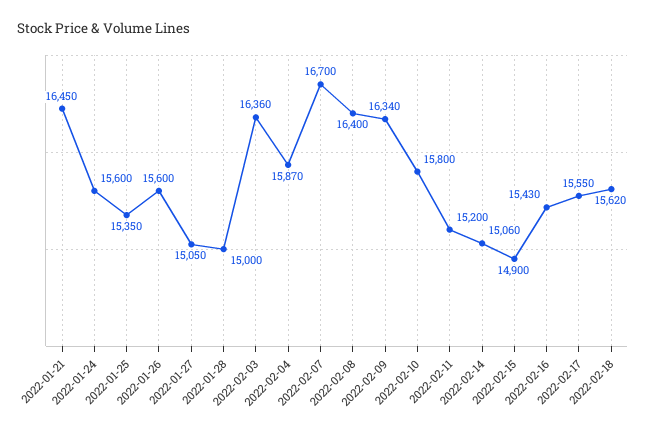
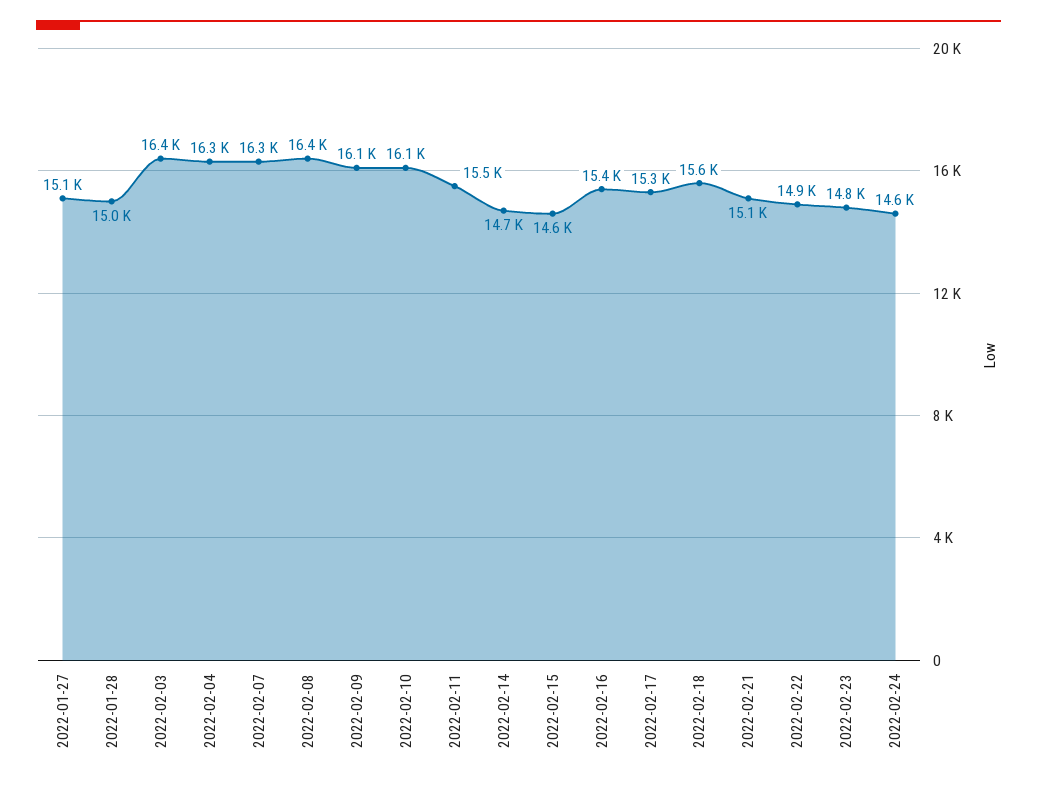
2022-01-21: 16450 -> none
2022-01-24: 15600 -> none
2022-01-25: 15350 -> none
2022-01-26: 15600 -> none
2022-02-04: 15870 -> 16300
2022-02-07: 16700 -> 16300
2022-02-09: 16340 -> 16100
2022-02-10: 15800 -> 16100
2022-02-11: 15200 -> 15500
2022-02-14: 15060 -> 14700
2022-02-15: 14900 -> 14600
2022-02-17: 15550 -> 15300
2022-02-21: none -> 15100
2022-02-22: none -> 14900
2022-02-23: none -> 14800
2022-02-24: none -> 14600

